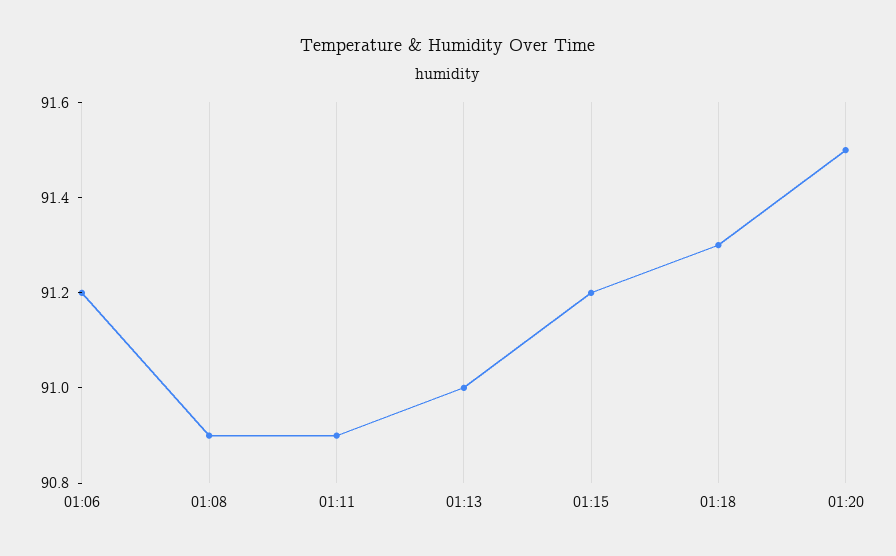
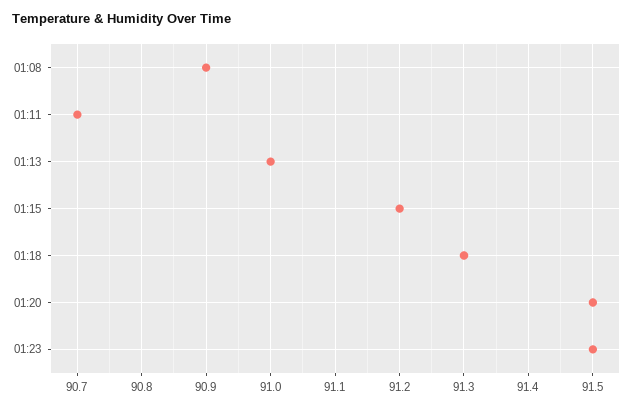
01:06: 91.2 -> none
01:11: 90.9 -> 90.7
01:23: none -> 91.5

